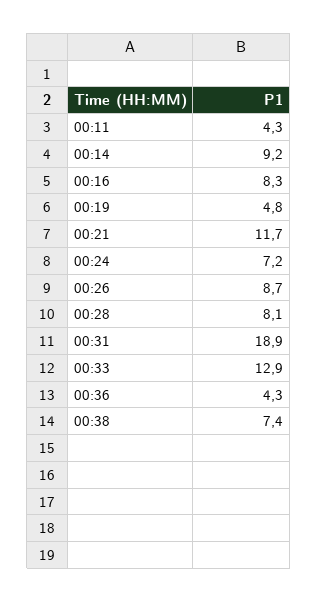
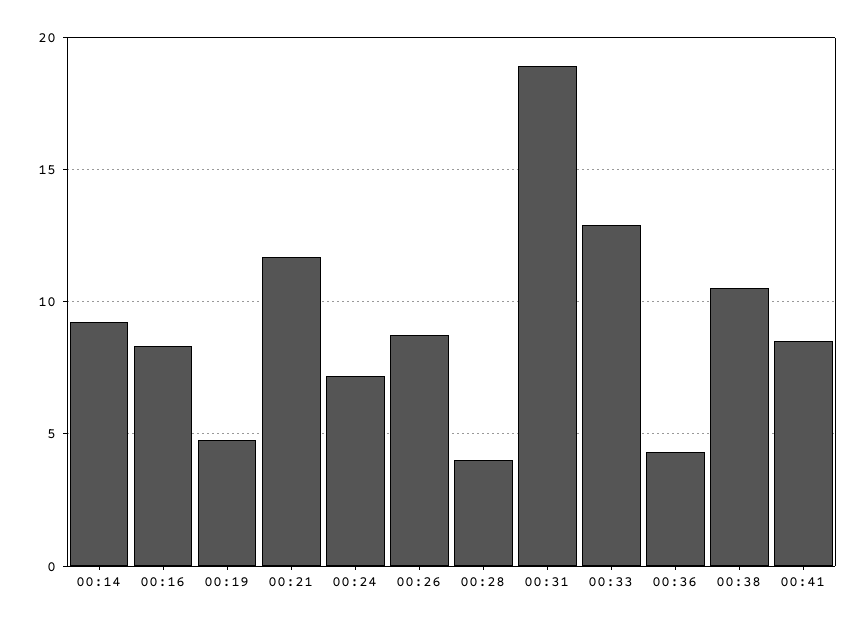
00:11: 4.3 -> none
00:28: 8.1 -> 4
00:38: 7.4 -> 10.5
00:41: none -> 8.5

